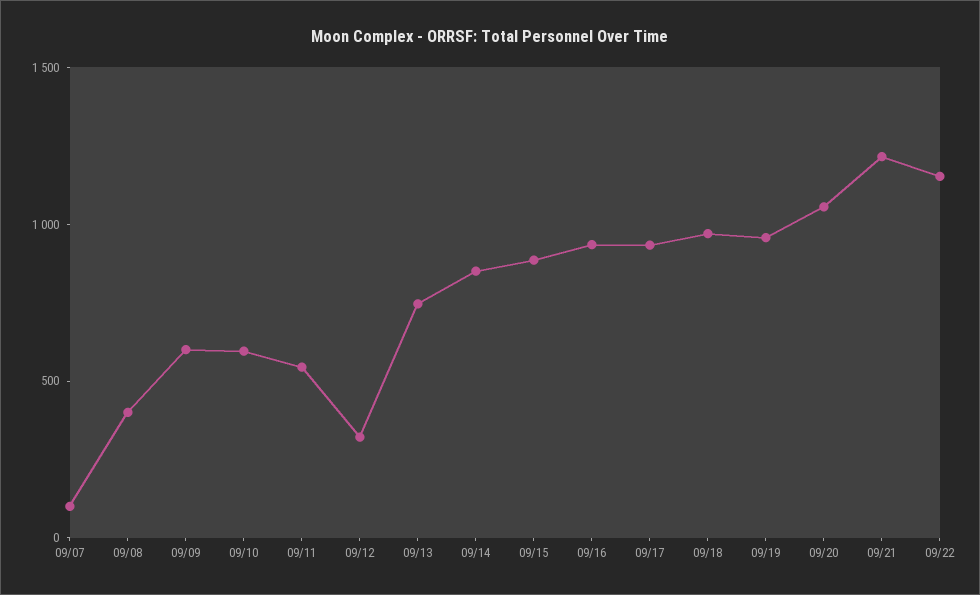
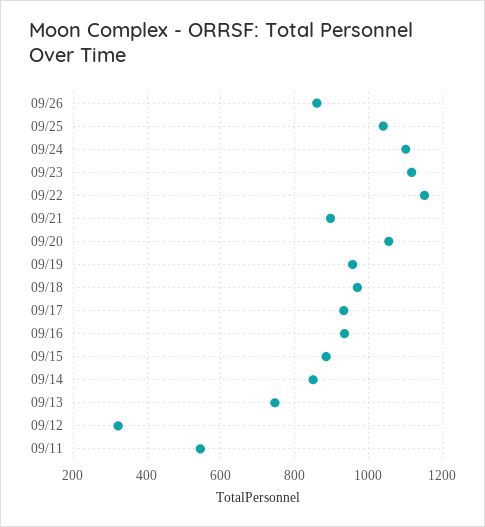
09/07: 100 -> none
09/08: 400 -> none
09/09: 600 -> none
09/10: 600 -> none
09/21: 1200 -> 900
09/26: none -> 860
09/25: none -> 1040
09/24: none -> 1100
09/23: none -> 1120

